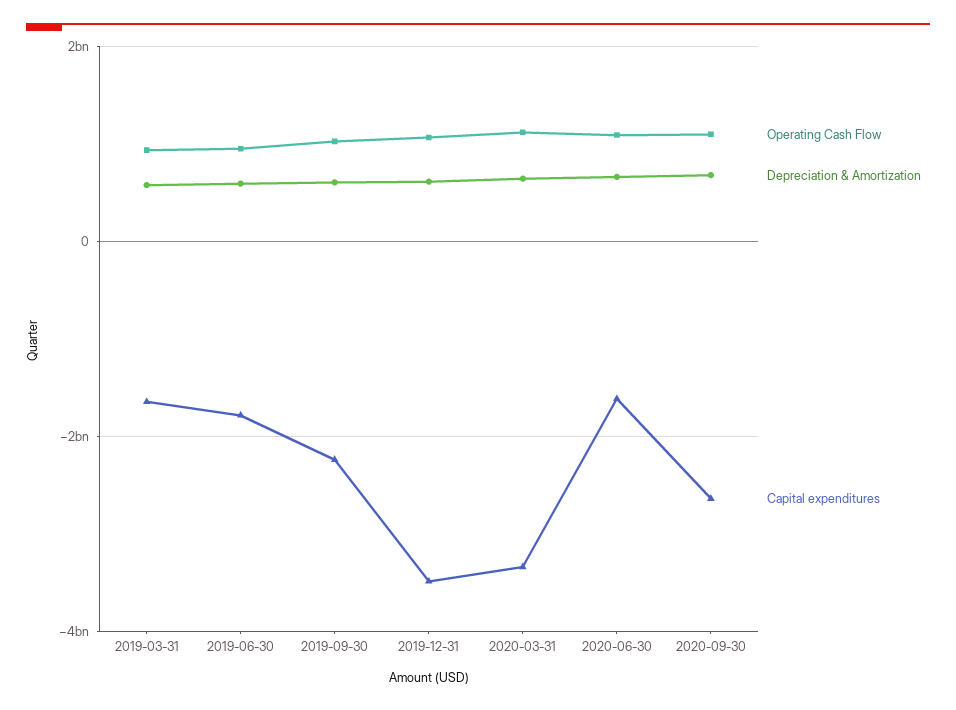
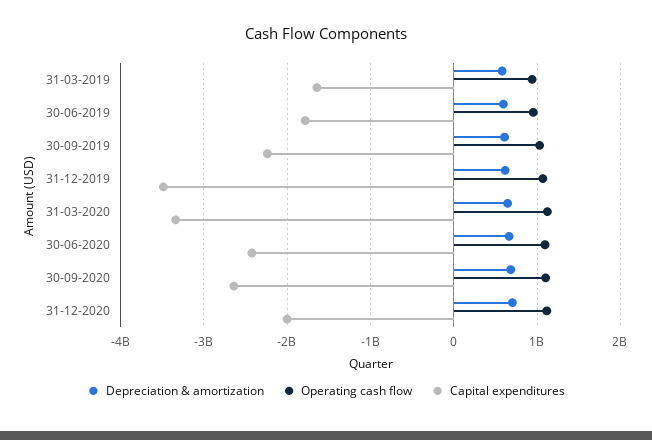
Capital expenditures, 2020-06-30: -1600000000 -> -2400000000
Depreciation & Amortization, 31-12-2020: none -> 700000000
Operating Cash Flow, 31-12-2020: none -> 1100000000
Capital expenditures, 31-12-2020: none -> -2000000000

